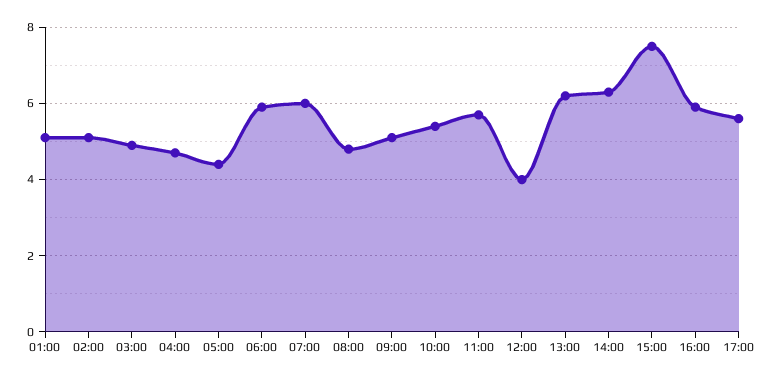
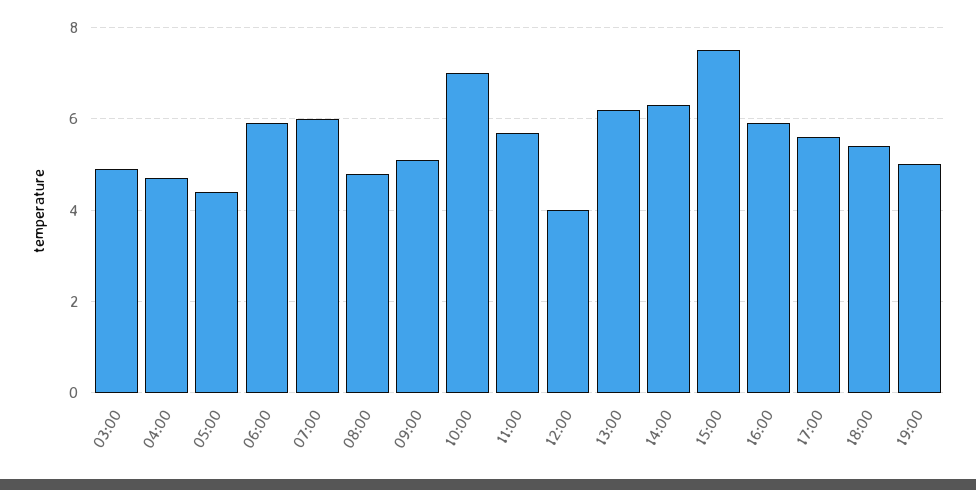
01:00: 5 -> none
02:00: 5 -> none
10:00: 5.5 -> 7
18:00: none -> 5.5
19:00: none -> 5

